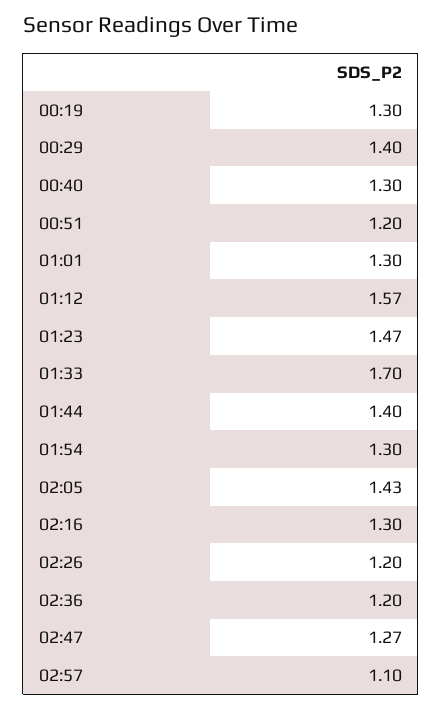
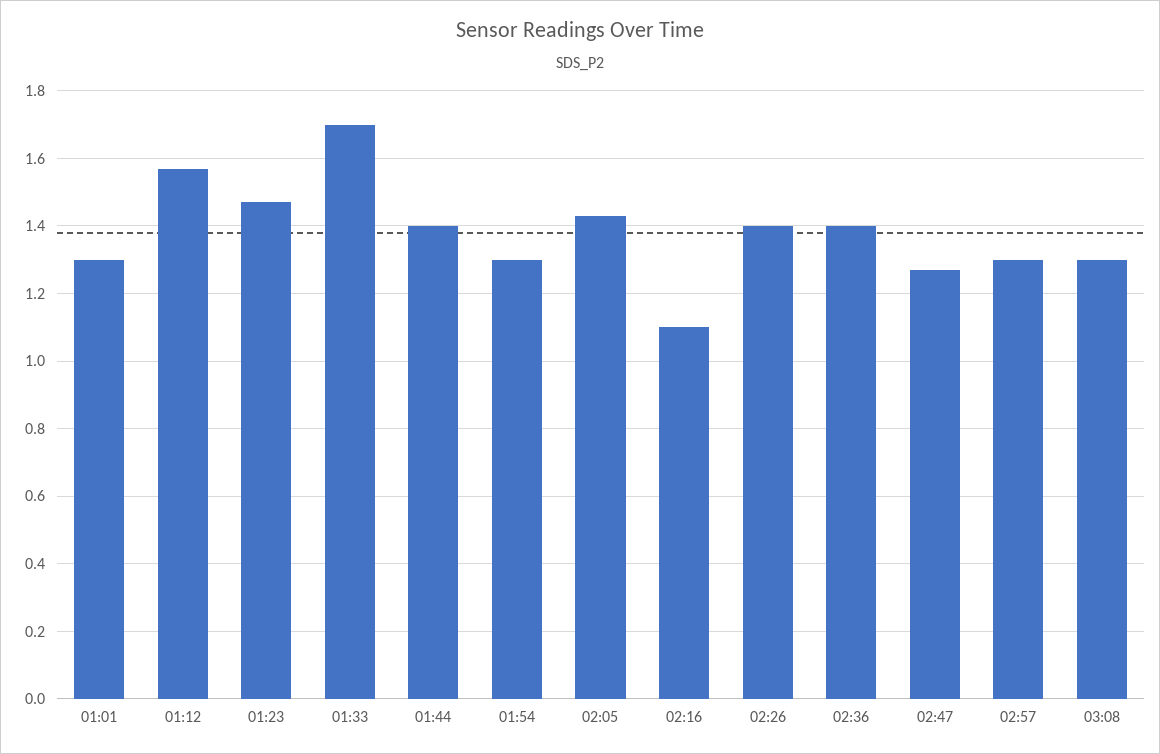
00:19: 1.3 -> none
00:29: 1.4 -> none
00:40: 1.3 -> none
00:51: 1.2 -> none
02:16: 1.3 -> 1.1
02:26: 1.2 -> 1.4
02:36: 1.2 -> 1.4
02:57: 1.1 -> 1.3
03:08: none -> 1.3

